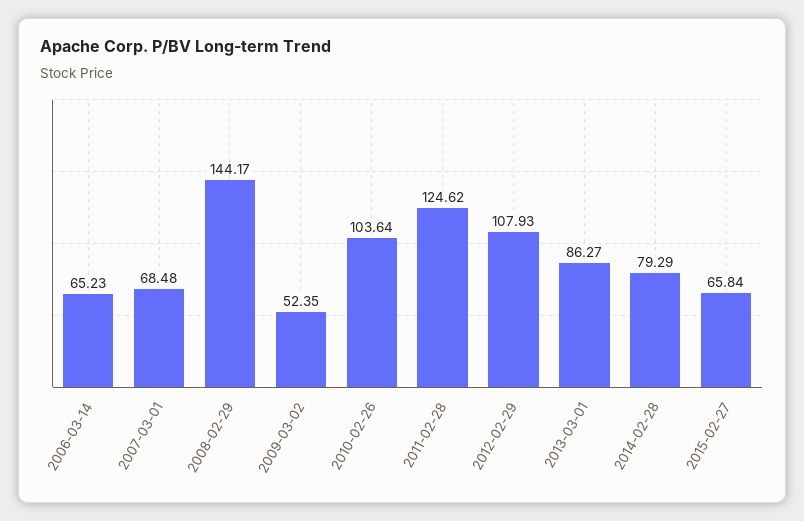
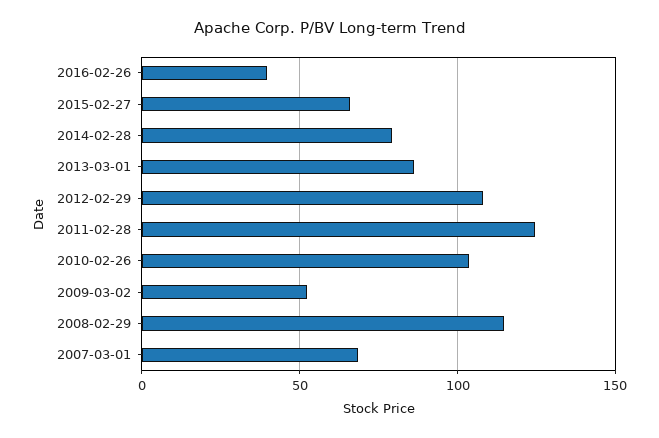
2006-03-14: 65.23 -> none
2008-02-29: 144.17 -> 115
2016-02-26: none -> 40

